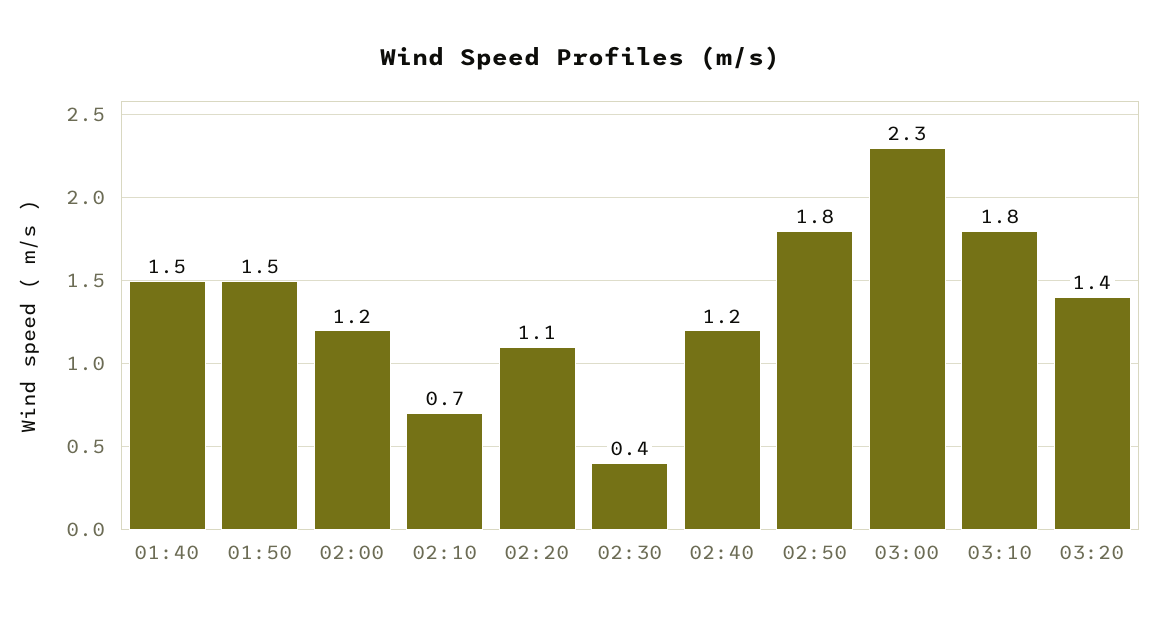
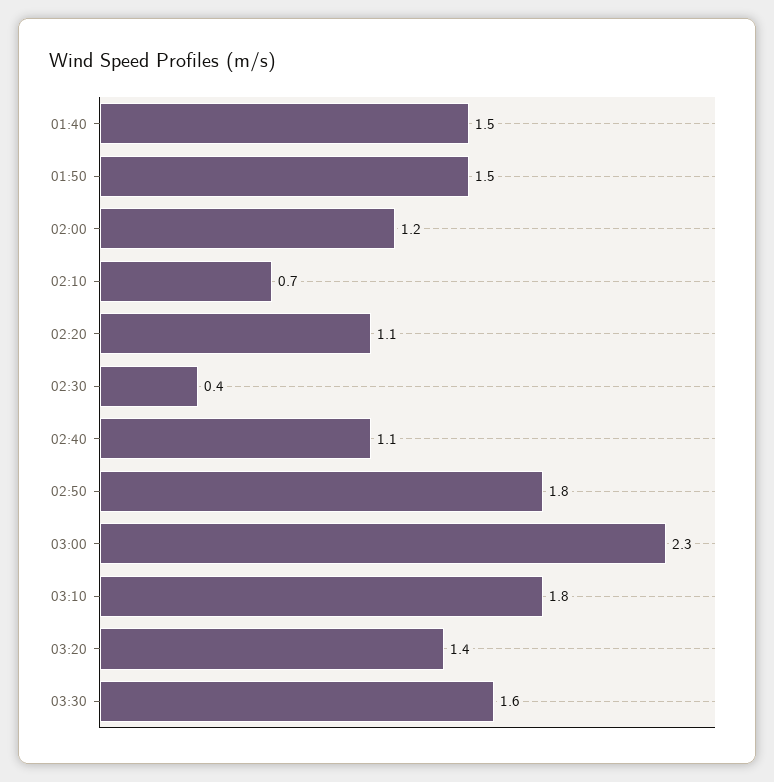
02:40: 1.2 -> 1.1
03:30: none -> 1.6

